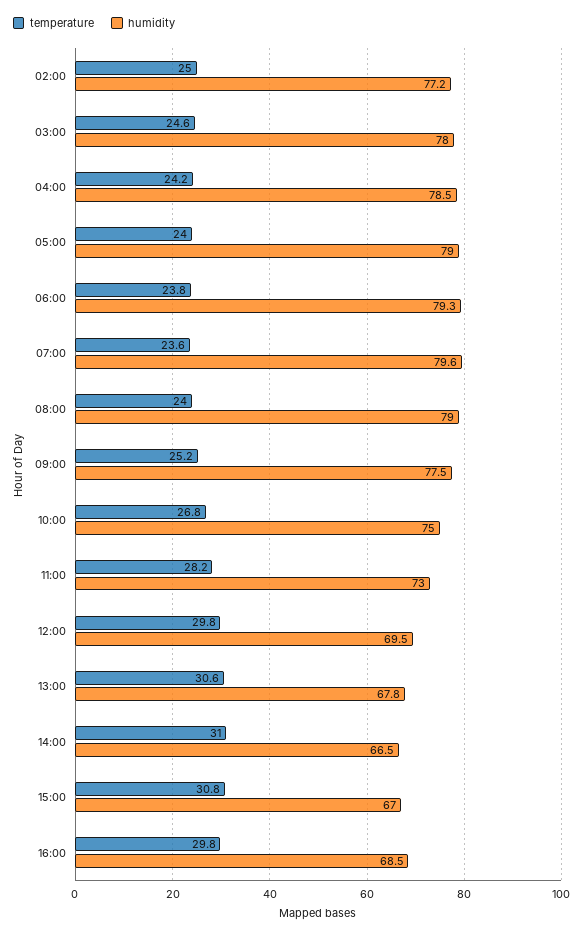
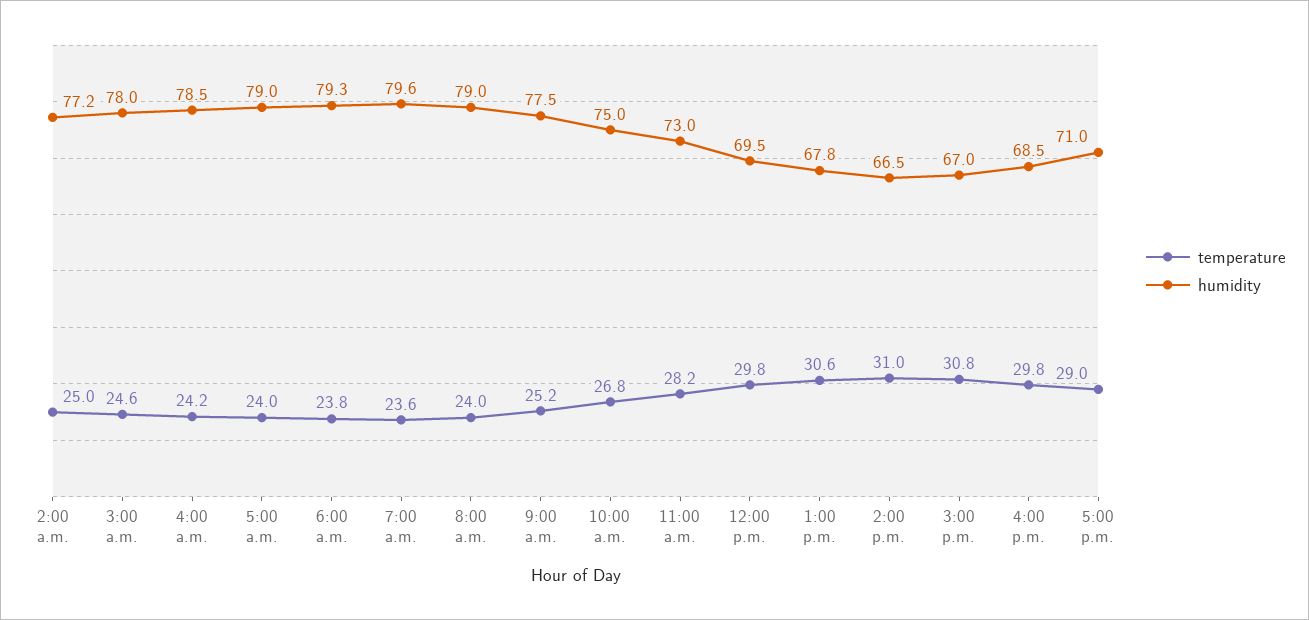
temperature, 5:00 p.m.: none -> 29
humidity, 5:00 p.m.: none -> 71

